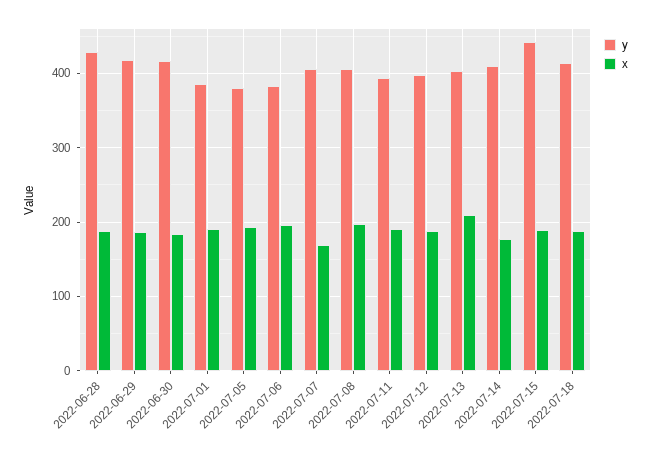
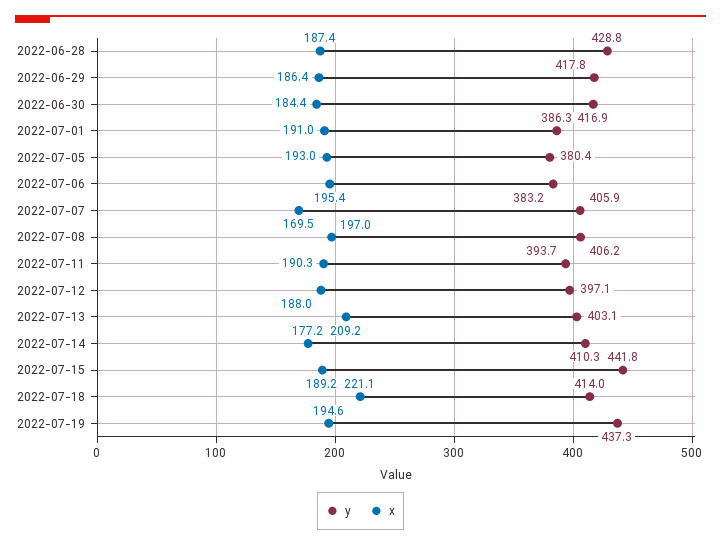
x, 2022-07-18: 190 -> 221.1
y, 2022-07-19: none -> 437.3
x, 2022-07-19: none -> 194.6

